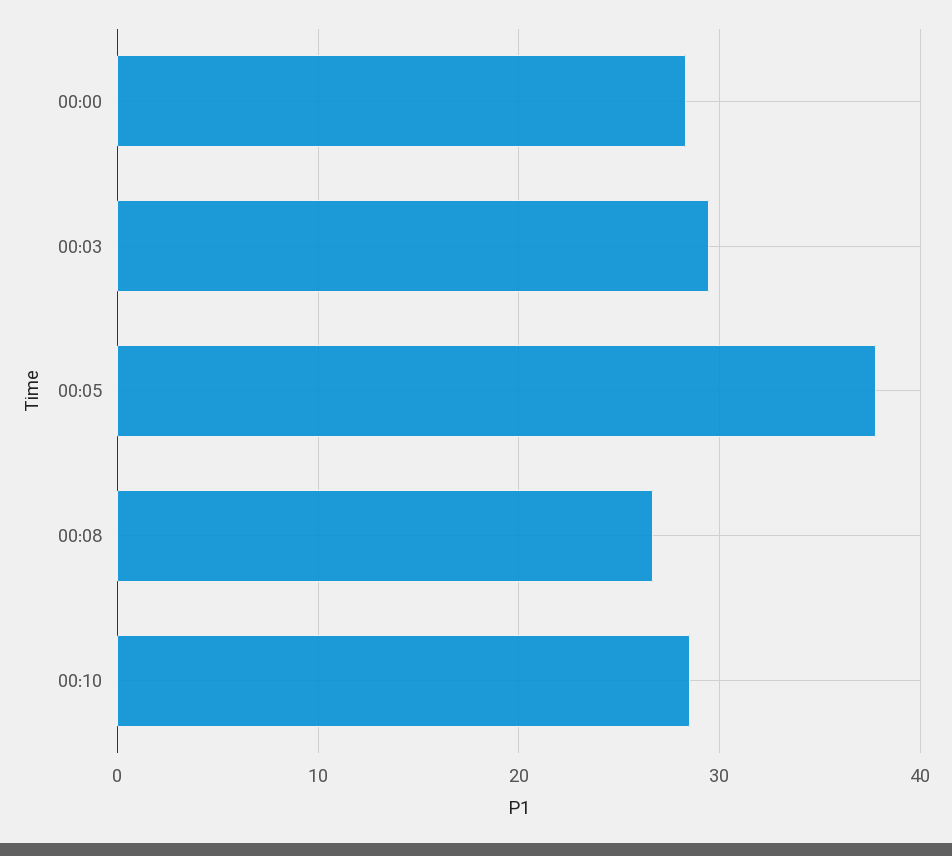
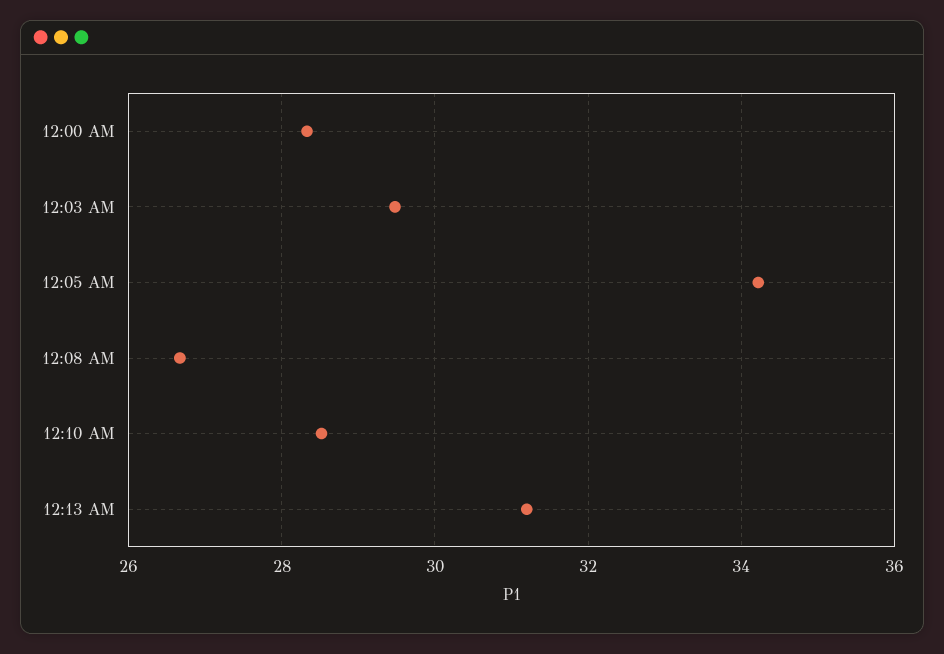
00:05: 38 -> 34.2
12:13 AM: none -> 31.2

